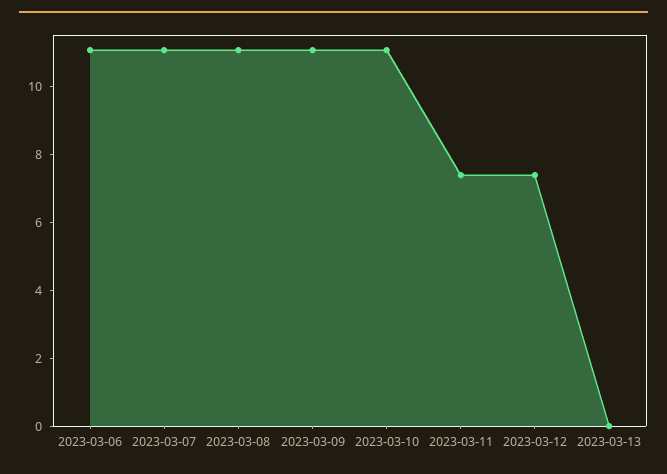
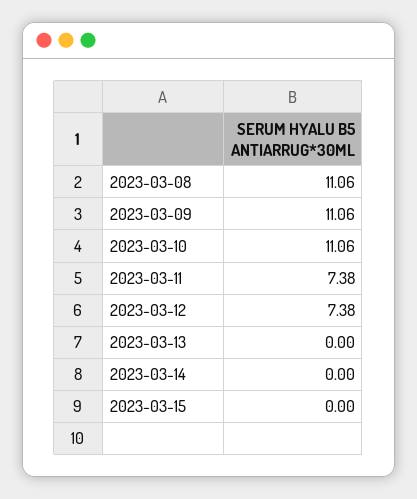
2023-03-06: 11 -> none
2023-03-07: 11 -> none
2023-03-14: none -> 0
2023-03-15: none -> 0

